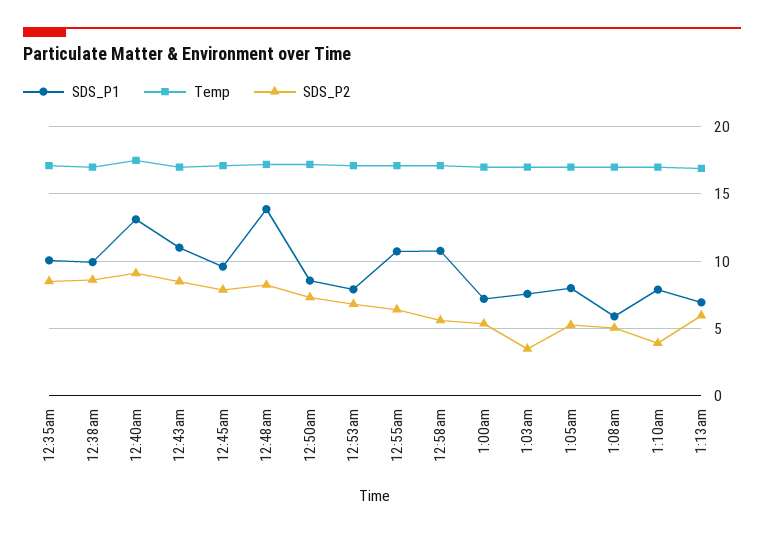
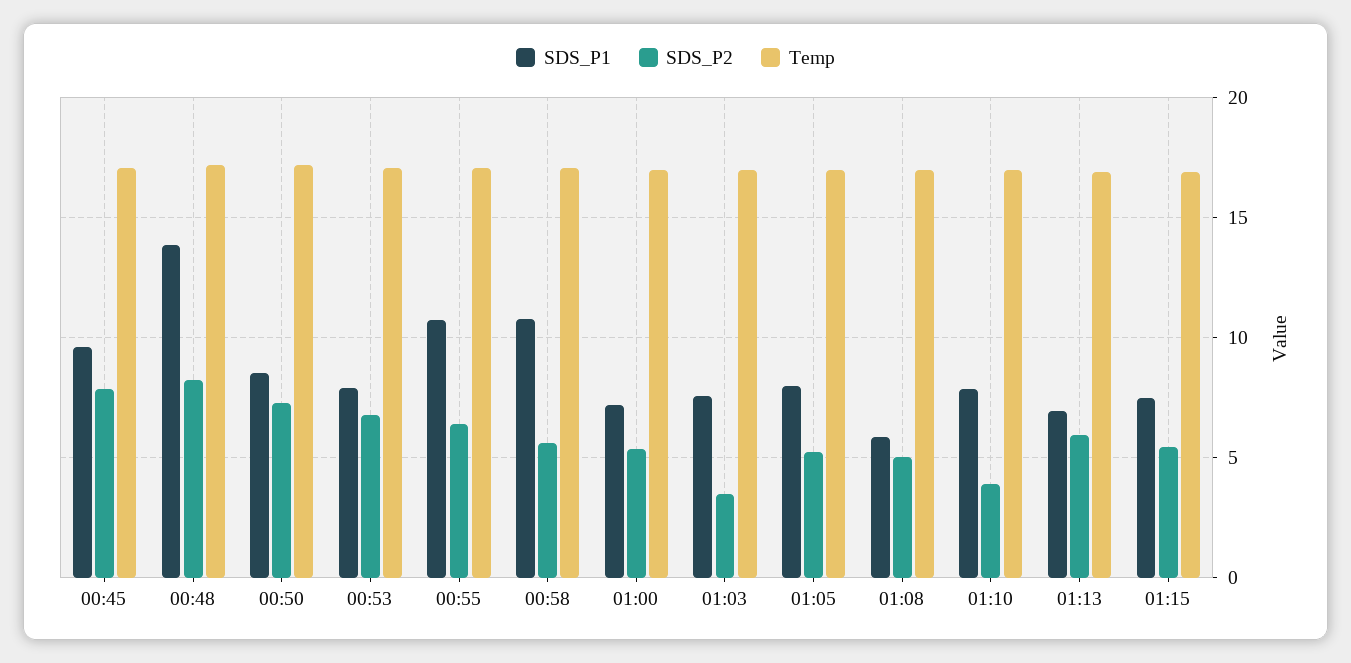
SDS_P1, 12:35am: 10 -> none
Temp, 12:35am: 17 -> none
SDS_P2, 12:35am: 8.5 -> none
SDS_P1, 12:38am: 10 -> none
Temp, 12:38am: 17 -> none
SDS_P2, 12:38am: 8.5 -> none
SDS_P1, 12:40am: 13 -> none
Temp, 12:40am: 17.5 -> none
SDS_P2, 12:40am: 9 -> none
SDS_P1, 12:43am: 11 -> none
Temp, 12:43am: 17 -> none
SDS_P2, 12:43am: 8.5 -> none
SDS_P1, 01:15: none -> 7.5
SDS_P2, 01:15: none -> 5.5
Temp, 01:15: none -> 17

